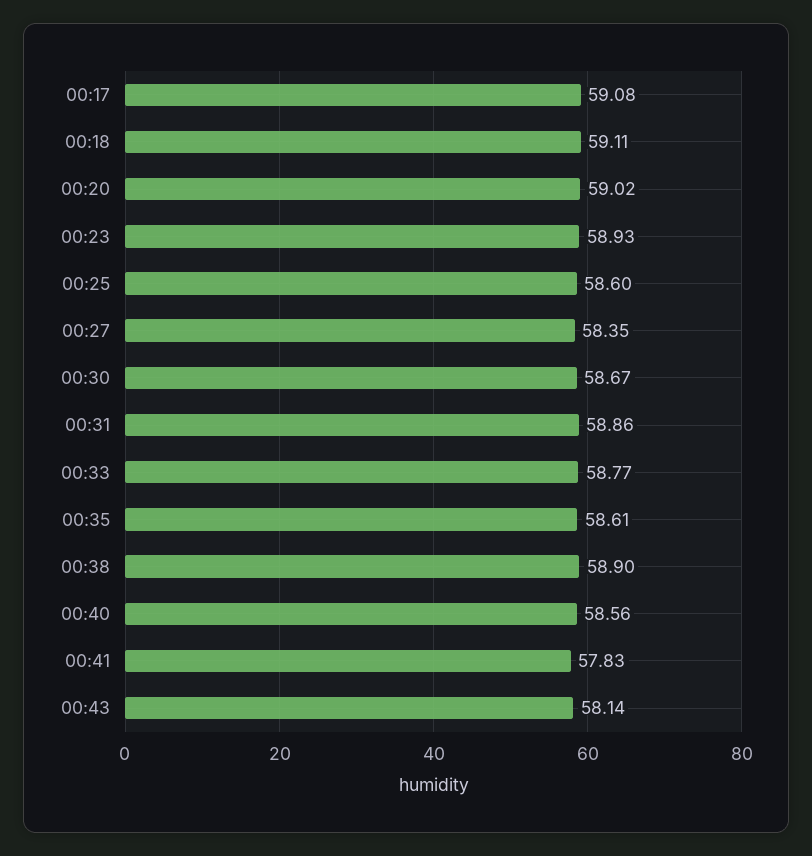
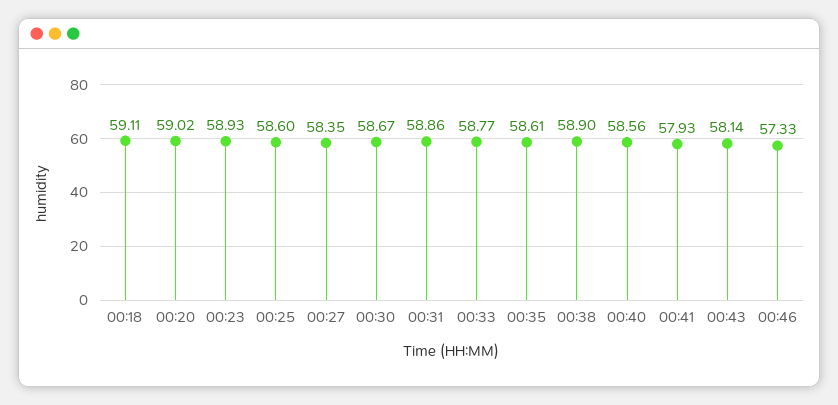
00:17: 59.08 -> none
00:41: 57.83 -> 57.93
00:46: none -> 57.33

